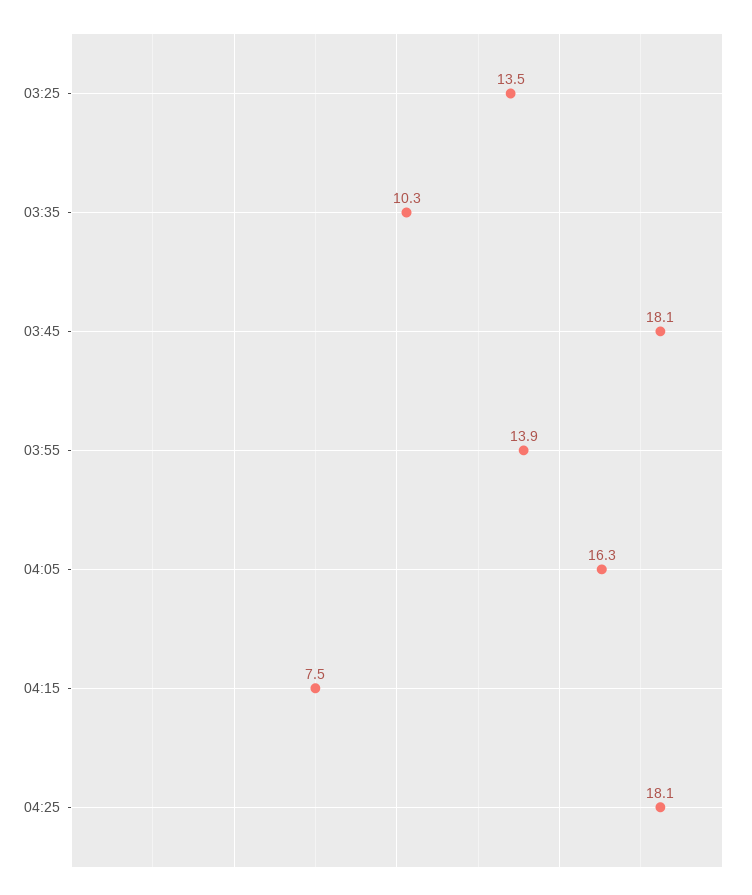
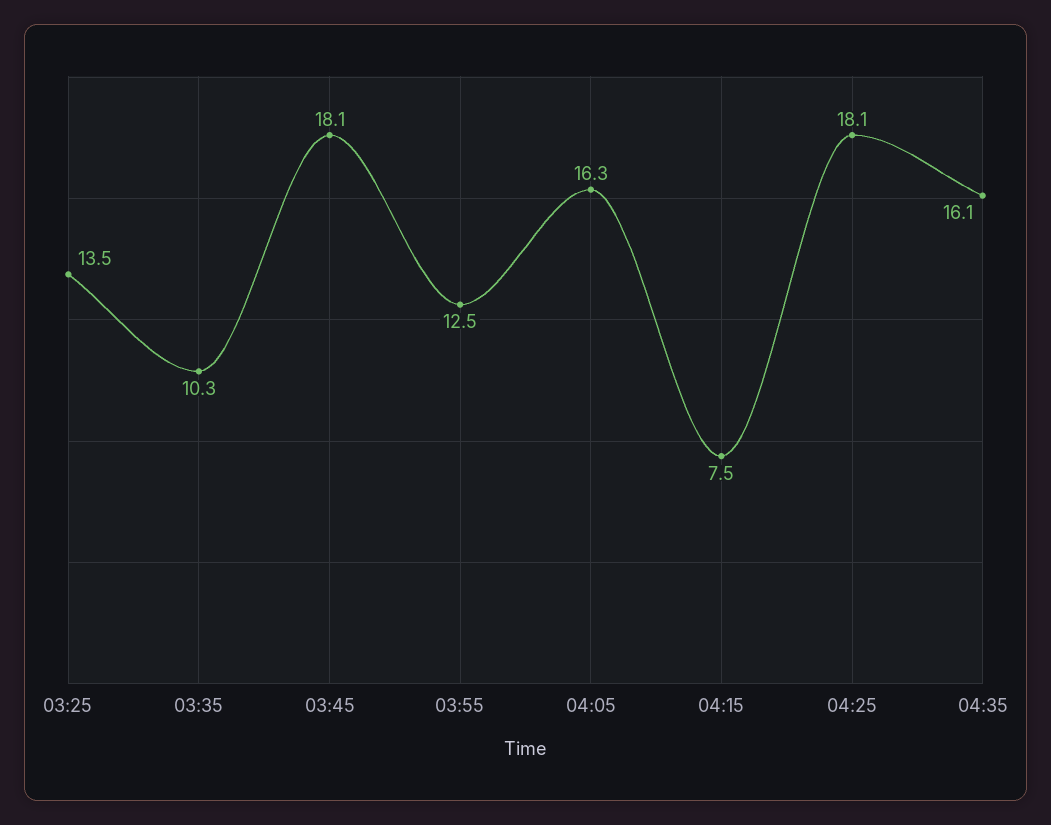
03:55: 13.9 -> 12.5
04:35: none -> 16.1

